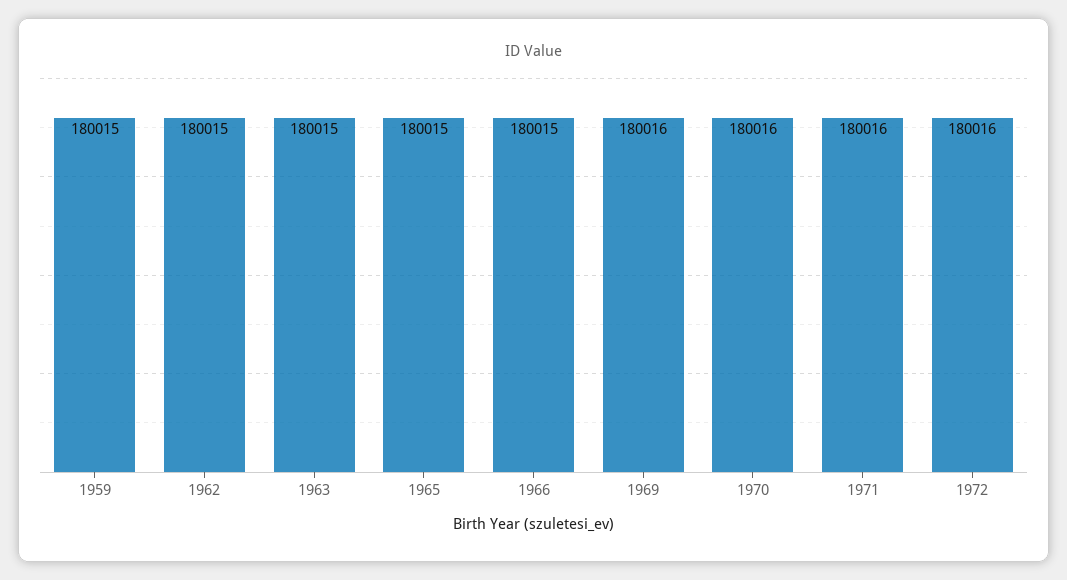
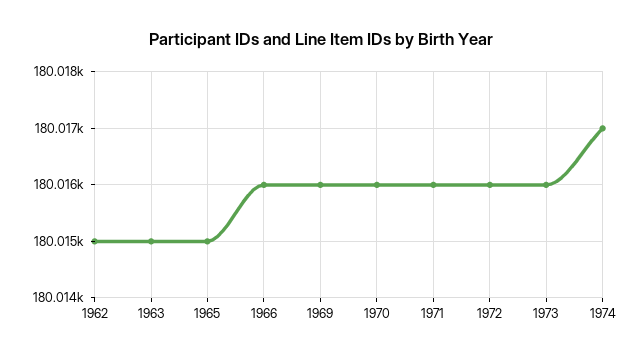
1959: 180015 -> none
1966: 180015 -> 180016
1973: none -> 180016
1974: none -> 180017

